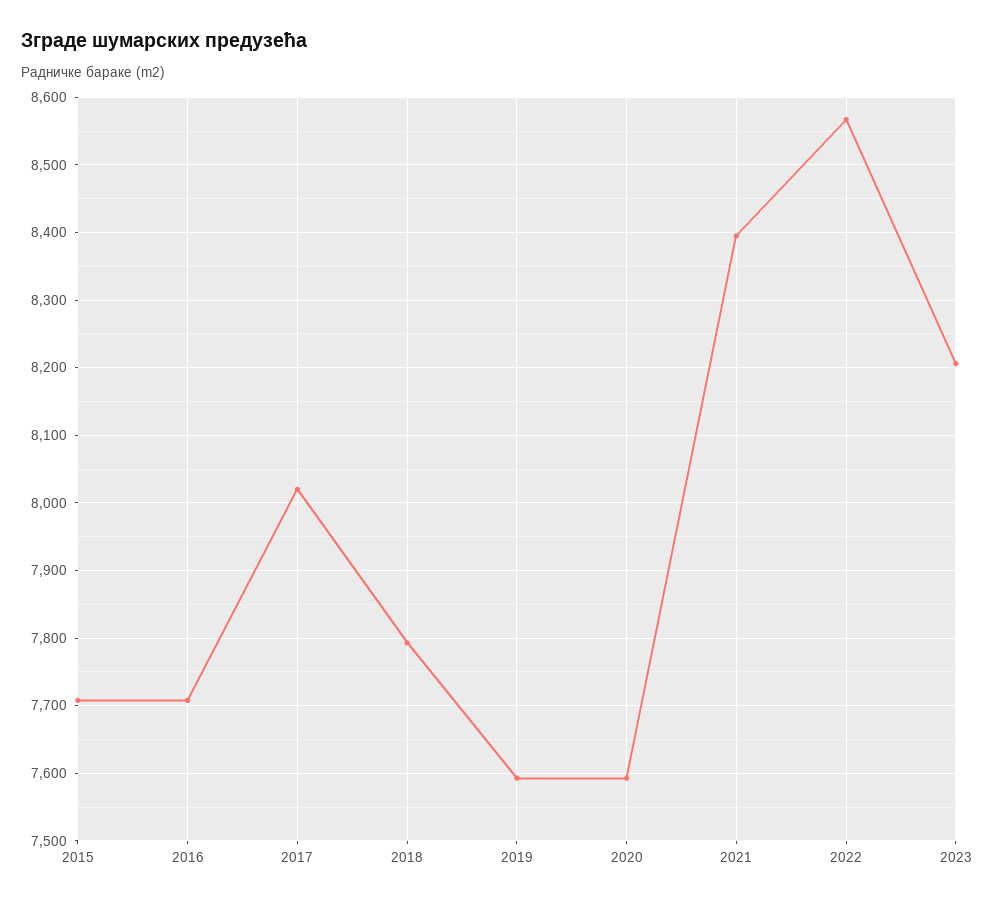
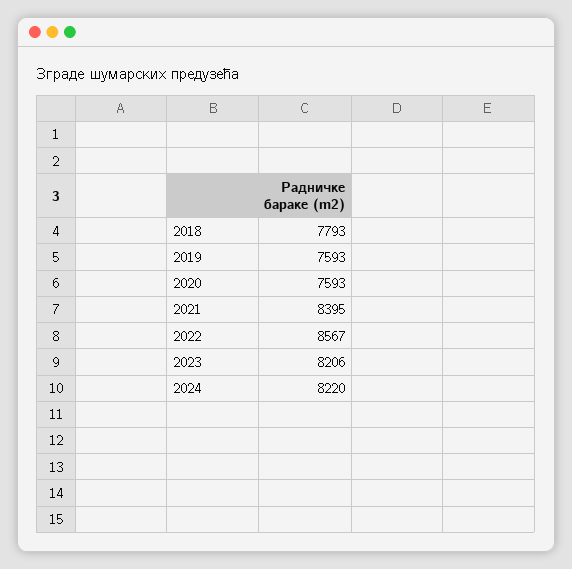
2015: 7710 -> none
2016: 7710 -> none
2017: 8020 -> none
2024: none -> 8220

